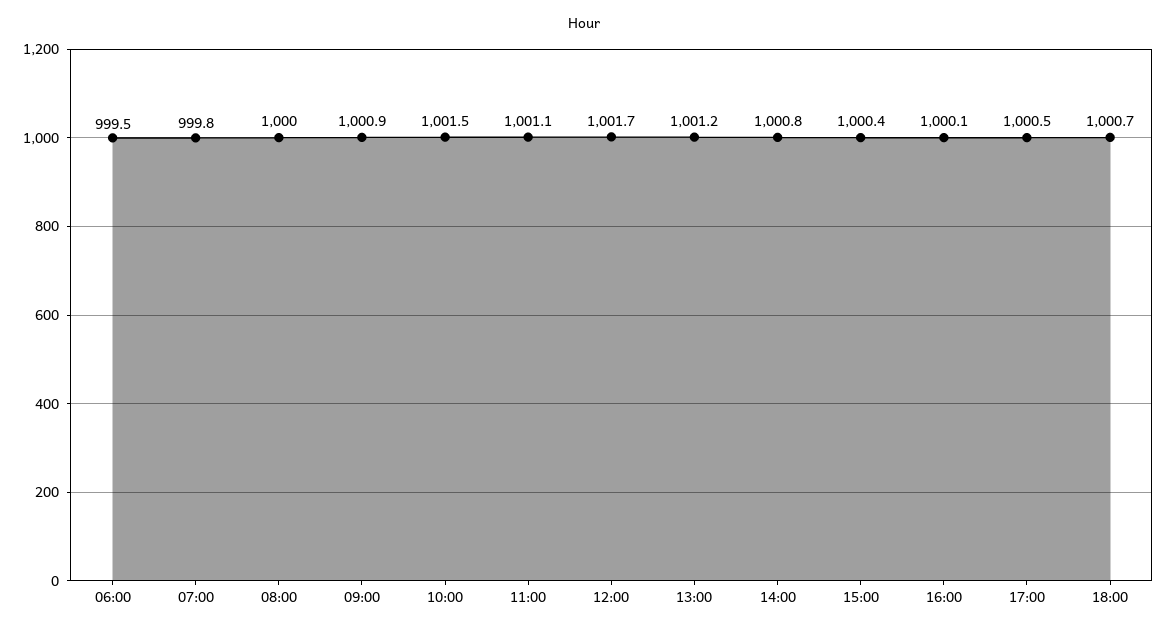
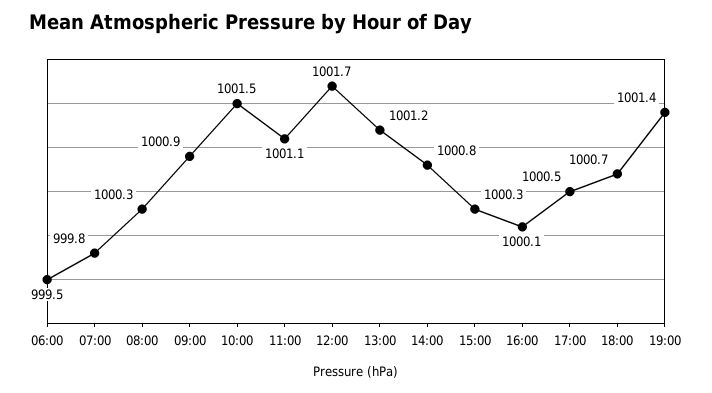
08:00: 1000 -> 1000.3
15:00: 1000.4 -> 1000.3
19:00: none -> 1001.4

